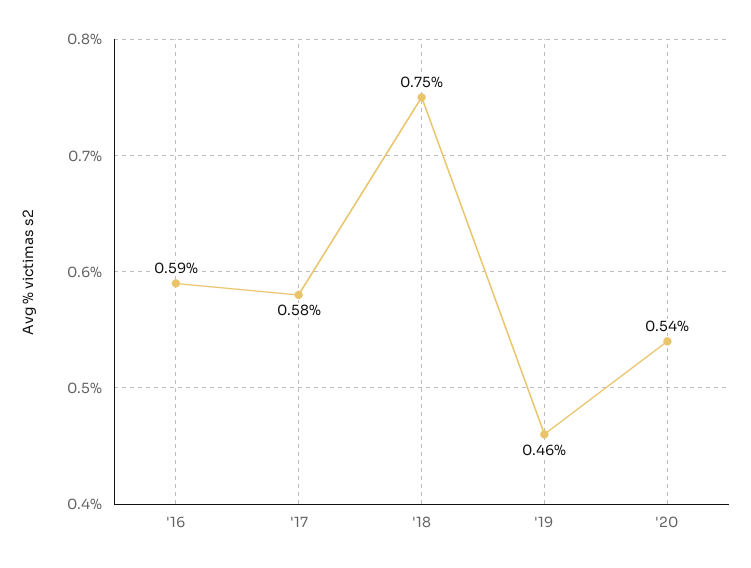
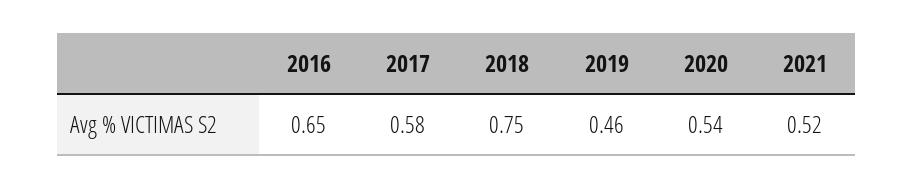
'16: 0.59 -> 0.65
2021: none -> 0.52

